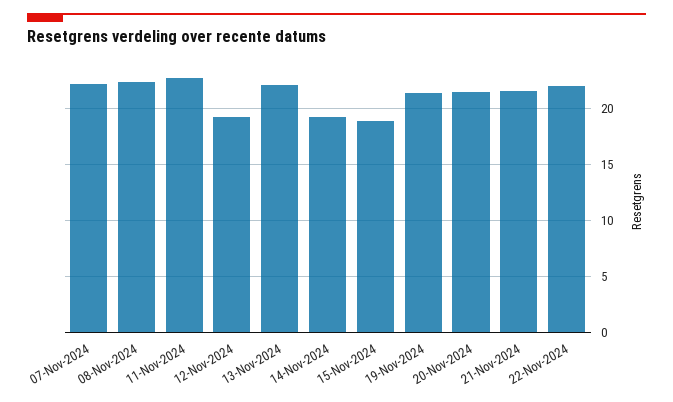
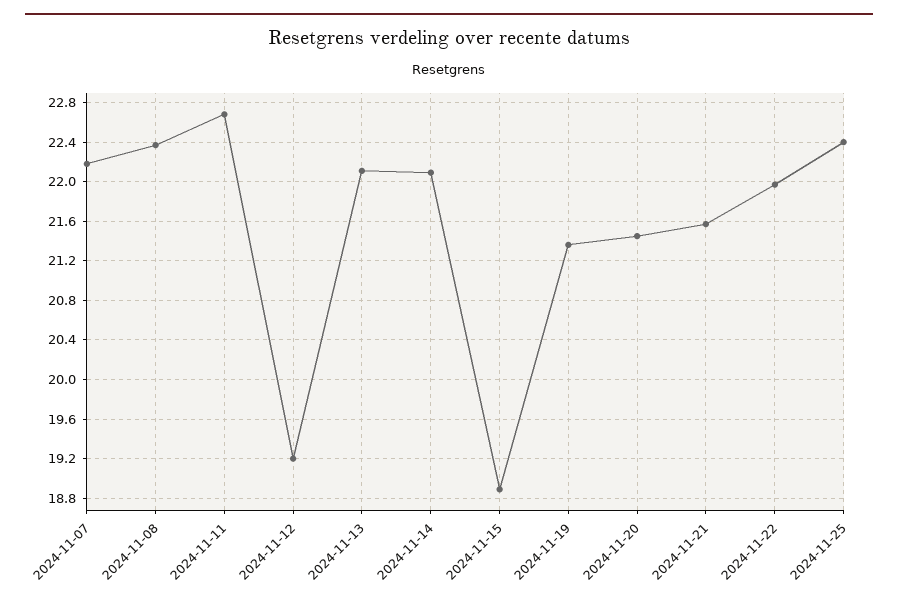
14-Nov-2024: 19 -> 22.1
2024-11-25: none -> 22.4

